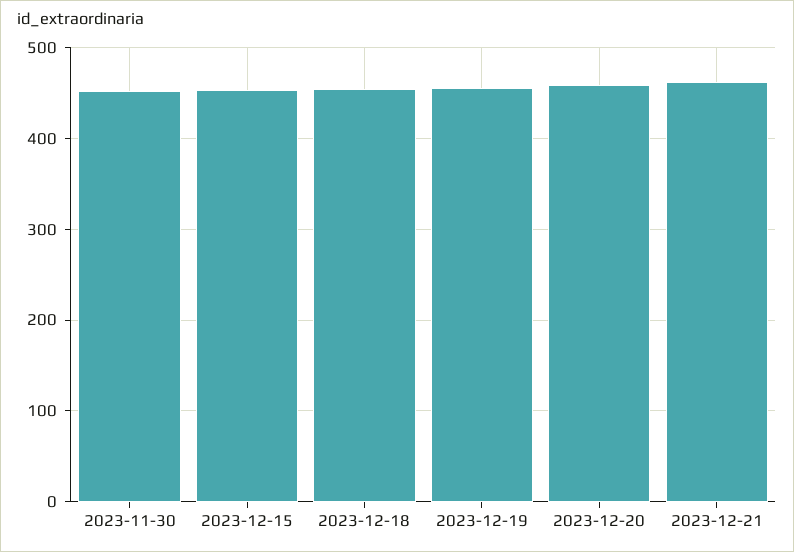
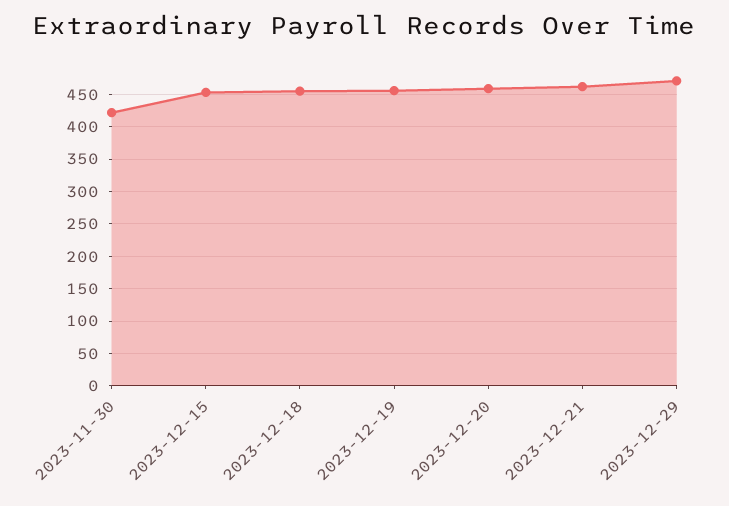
2023-11-30: 450 -> 420
2023-12-29: none -> 470

